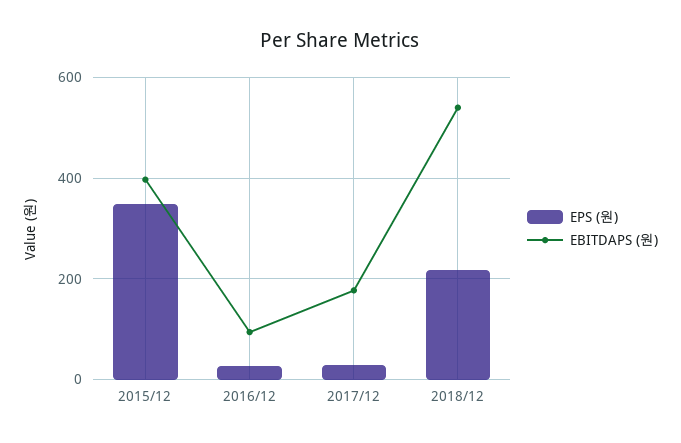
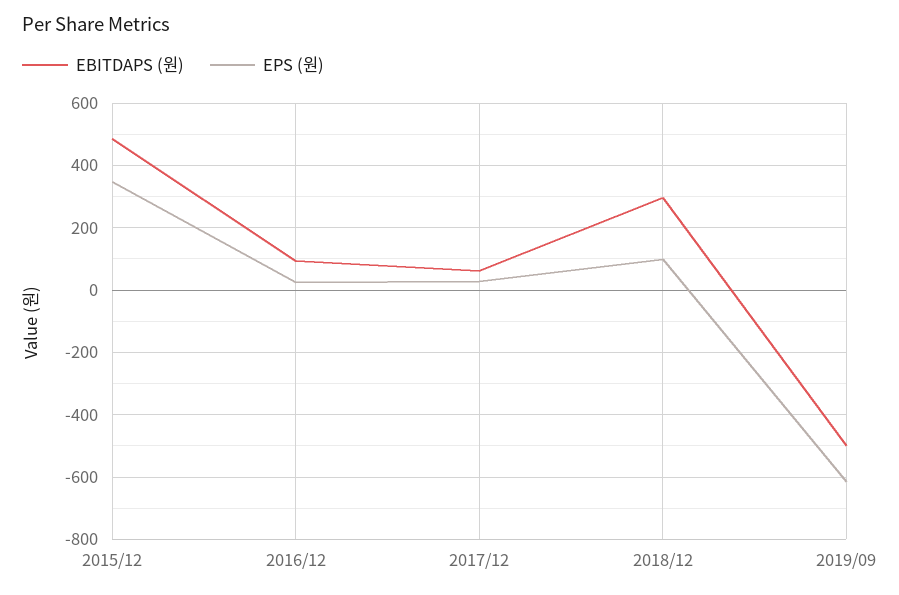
EBITDAPS (원), 2015/12: 400 -> 480
EBITDAPS (원), 2017/12: 180 -> 60
EPS (원), 2018/12: 220 -> 100
EBITDAPS (원), 2018/12: 540 -> 300
EBITDAPS (원), 2019/09: none -> -500
EPS (원), 2019/09: none -> -620

